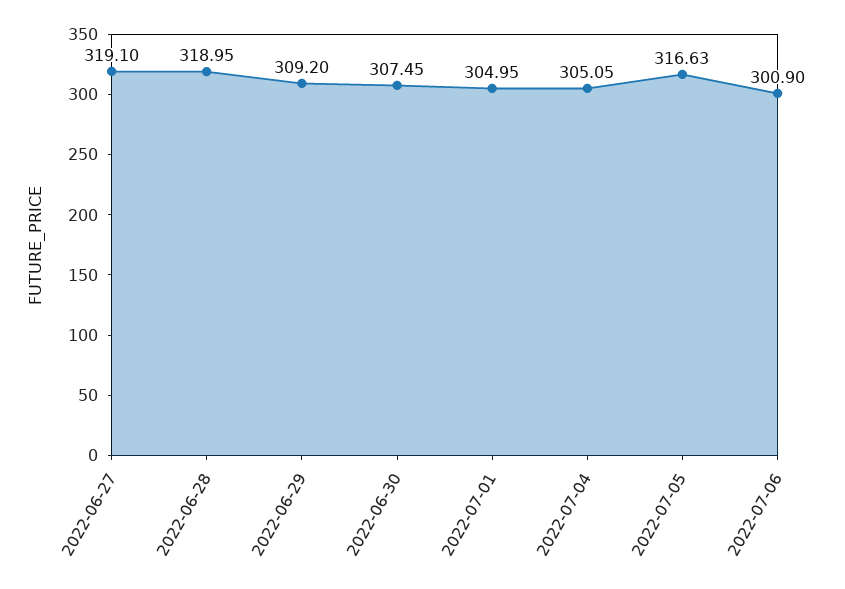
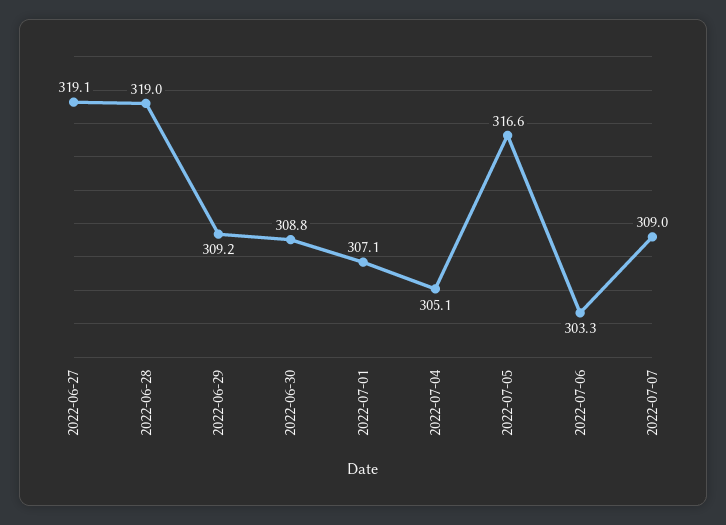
2022-06-30: 307.45 -> 308.8
2022-07-01: 304.95 -> 307.1
2022-07-06: 300.9 -> 303.3
2022-07-07: none -> 309

